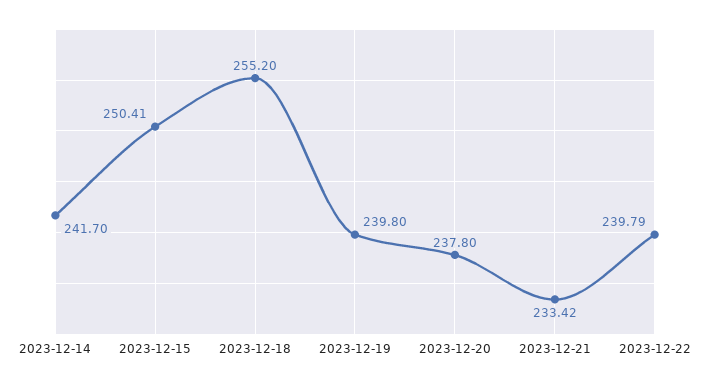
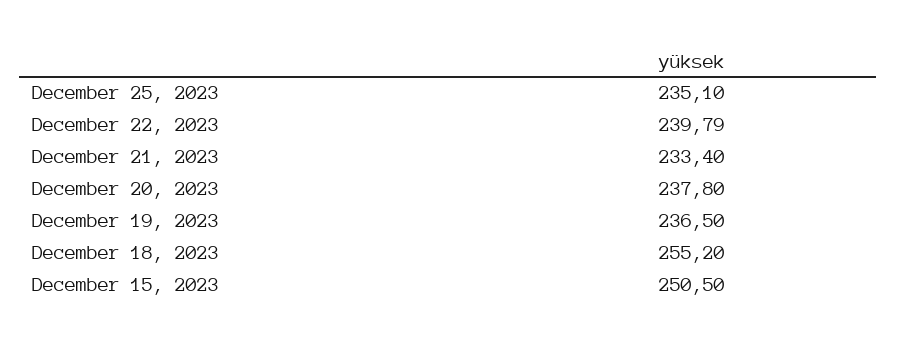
2023-12-14: 241.7 -> none
2023-12-15: 250.41 -> 250.5
2023-12-19: 239.8 -> 236.5
2023-12-21: 233.42 -> 233.4
December 25, 2023: none -> 235.1

